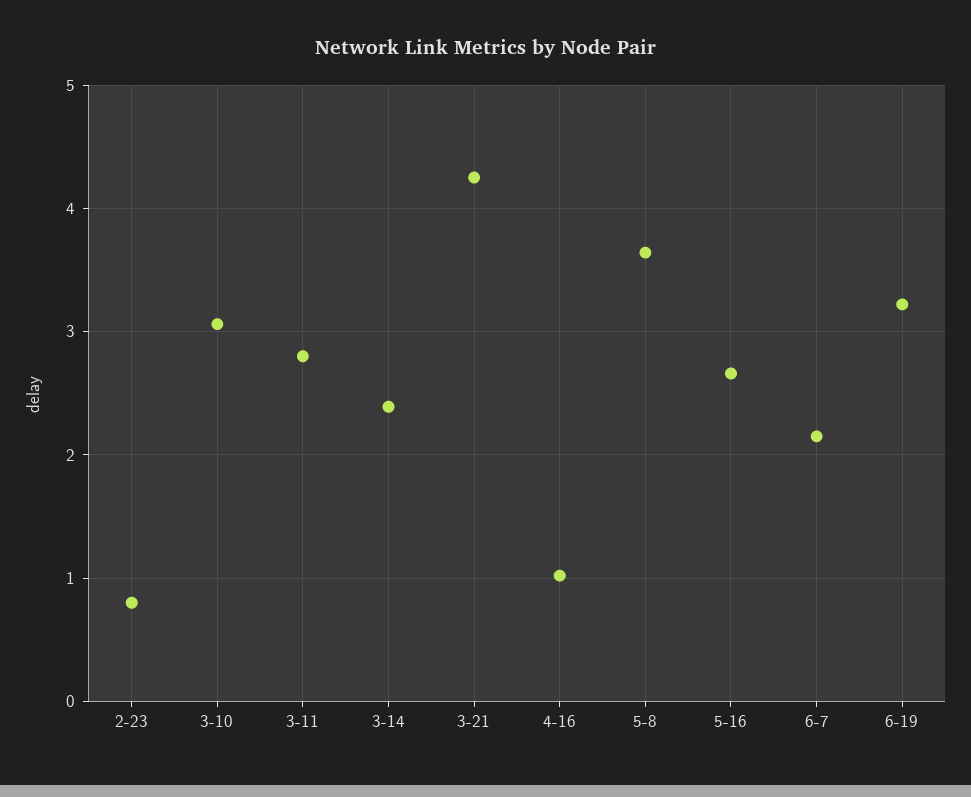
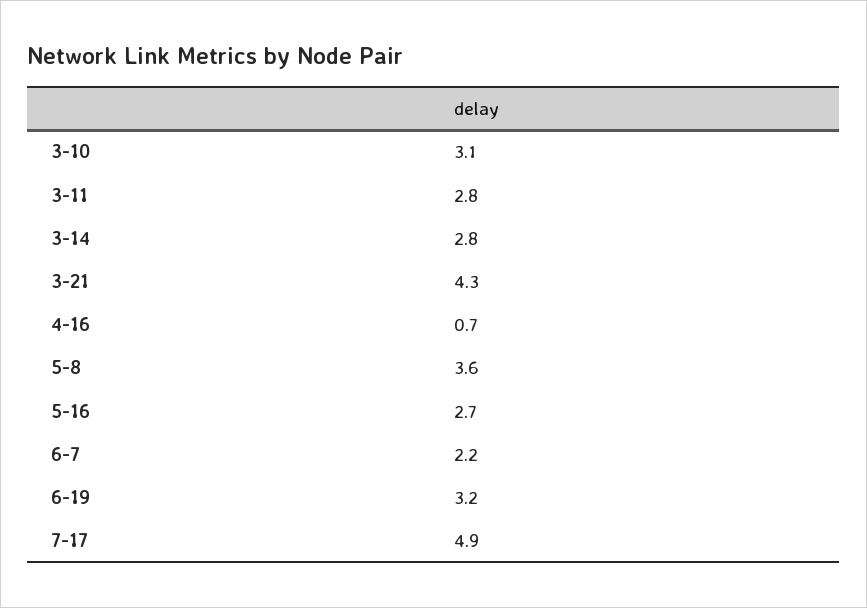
2-23: 0.8 -> none
3-14: 2.4 -> 2.8
4-16: 1 -> 0.7
7-17: none -> 4.9

